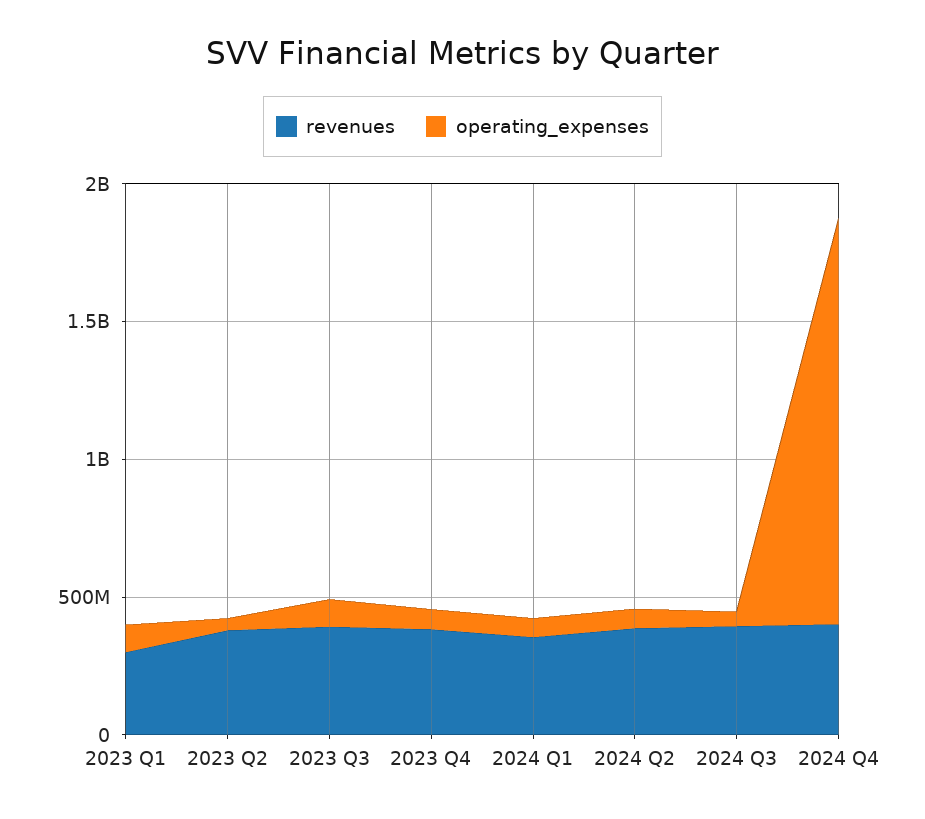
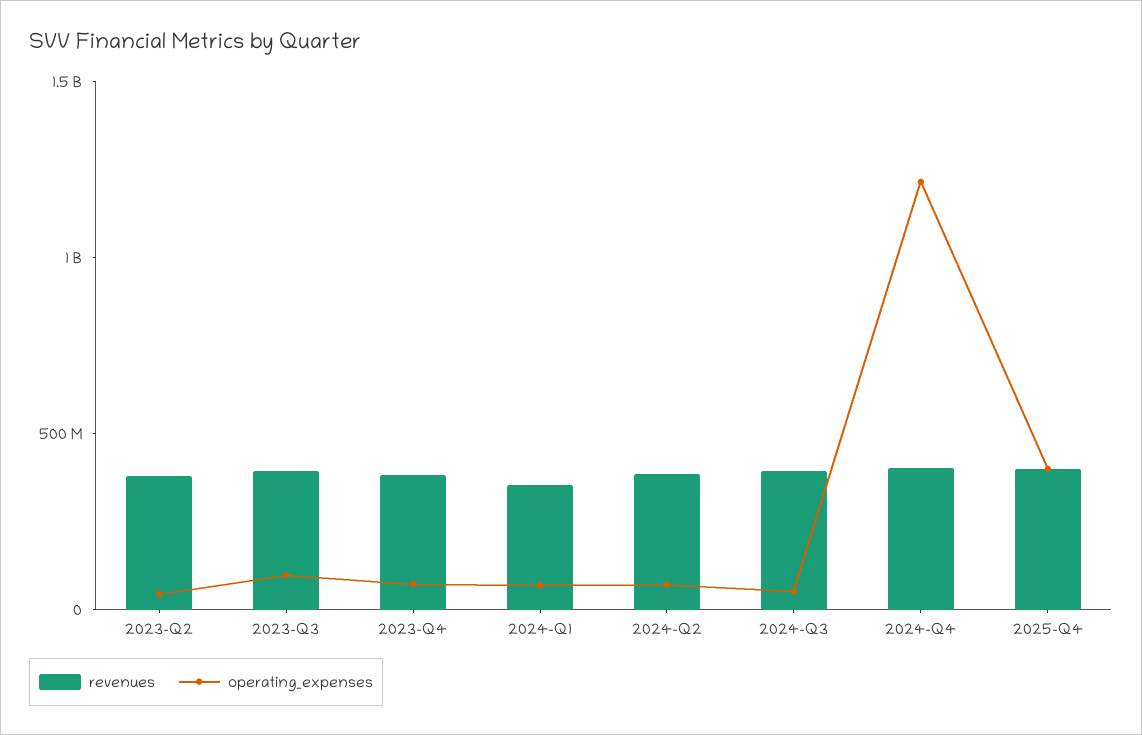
revenues, 2023 Q1: 300000000 -> none
operating_expenses, 2023 Q1: 100000000 -> none
operating_expenses, 2024 Q4: 1500000000 -> 1200000000
revenues, 2025-Q4: none -> 400000000
operating_expenses, 2025-Q4: none -> 400000000

